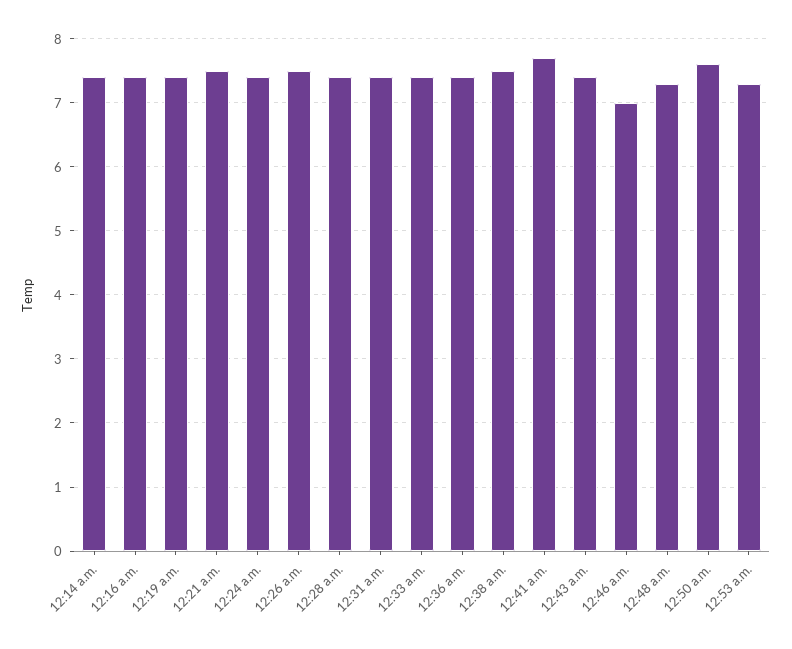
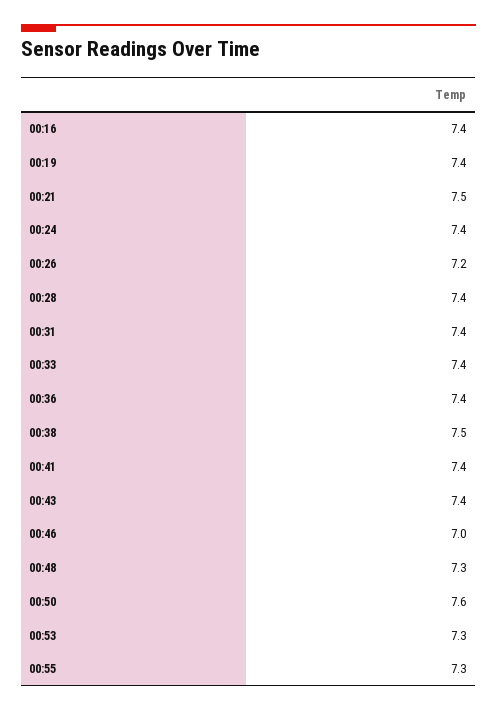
12:14 a.m.: 7.4 -> none
12:26 a.m.: 7.5 -> 7.2
12:41 a.m.: 7.7 -> 7.4
00:55: none -> 7.3

